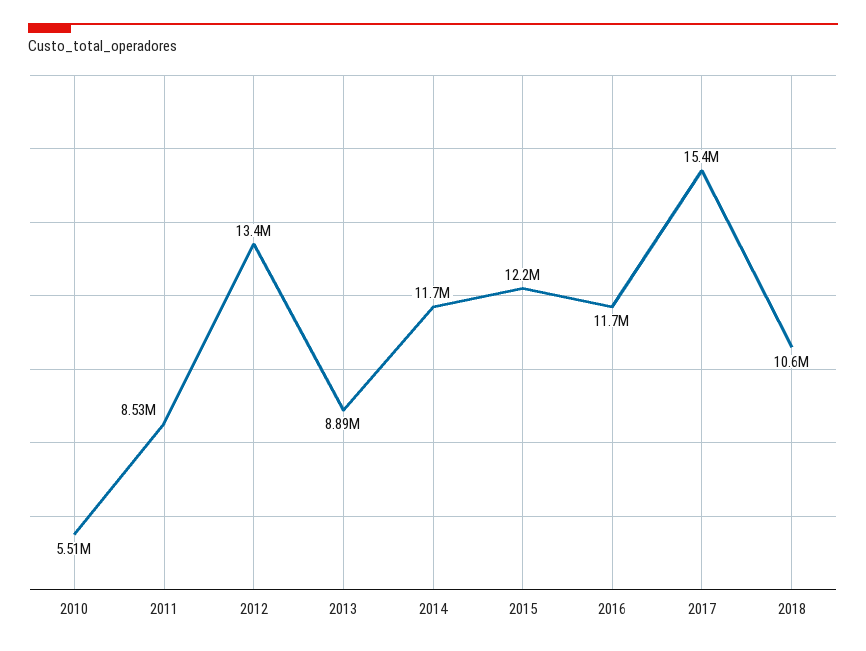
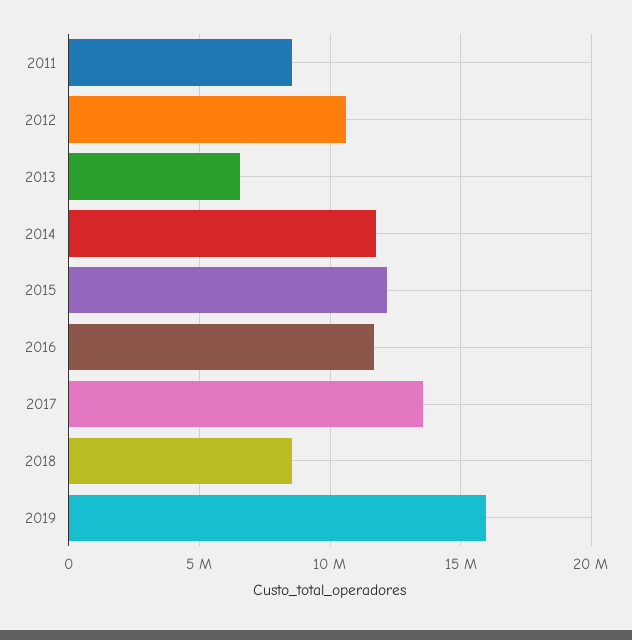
2010: 5510000 -> none
2012: 13400000 -> 10500000
2013: 8890000 -> 6500000
2017: 15400000 -> 13500000
2018: 10600000 -> 8500000
2019: none -> 16000000

